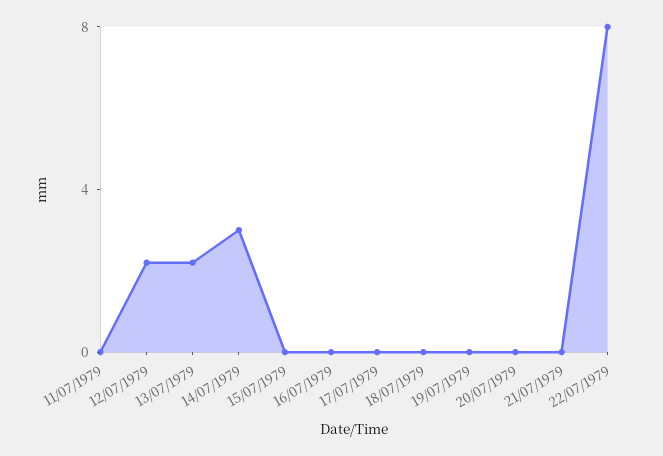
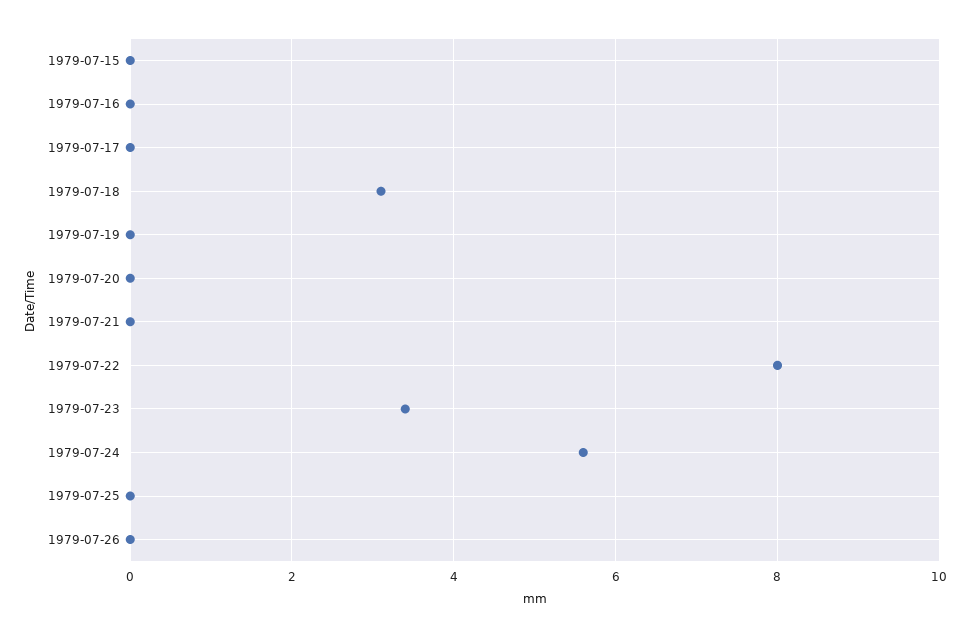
11/07/1979: 0 -> none
12/07/1979: 2 -> none
13/07/1979: 2 -> none
14/07/1979: 3 -> none
18/07/1979: 0 -> 3
1979-07-23: none -> 3.5
1979-07-24: none -> 5.5
1979-07-25: none -> 0
1979-07-26: none -> 0

